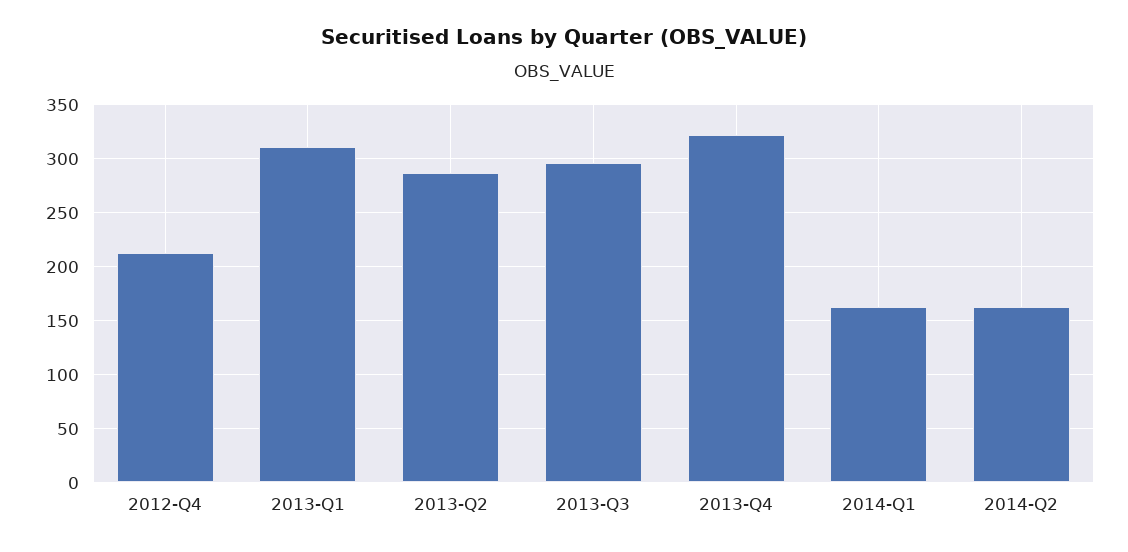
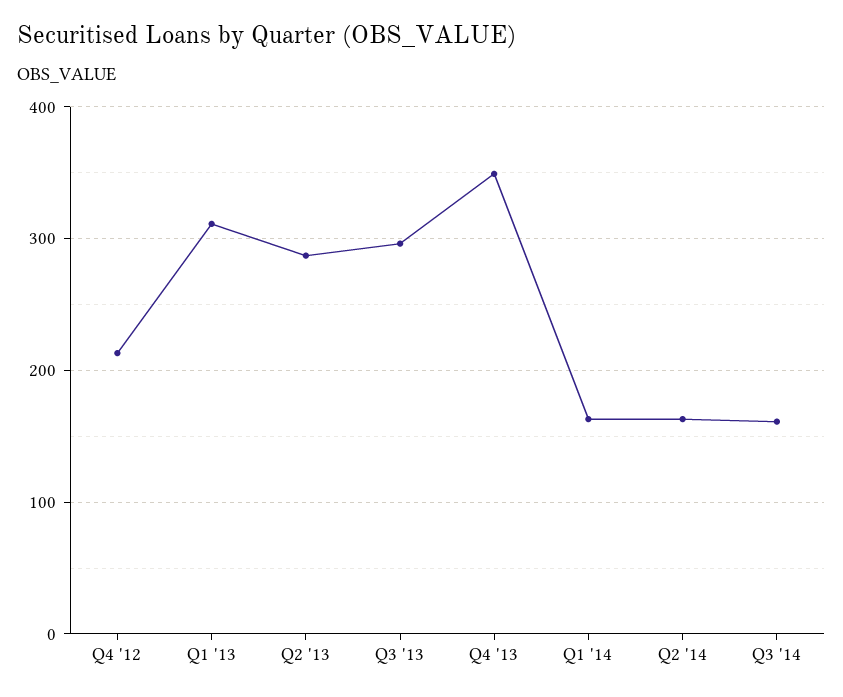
2013-Q4: 320 -> 350
Q3 '14: none -> 160

